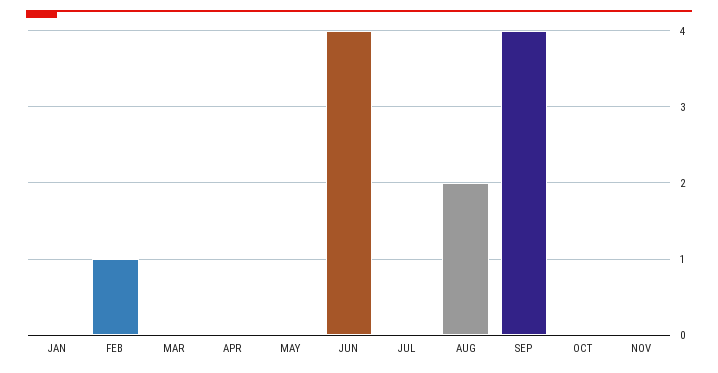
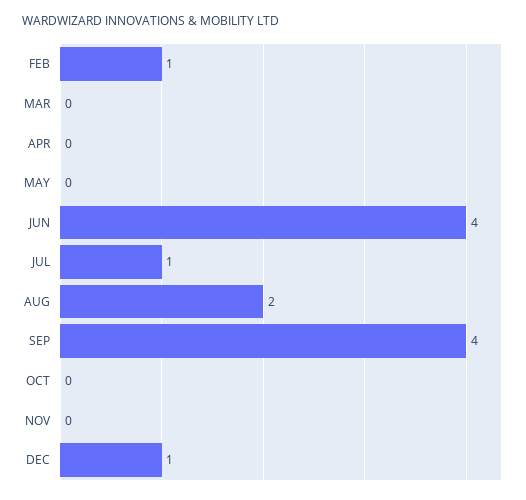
JAN: 0 -> none
JUL: 0 -> 1
DEC: none -> 1

